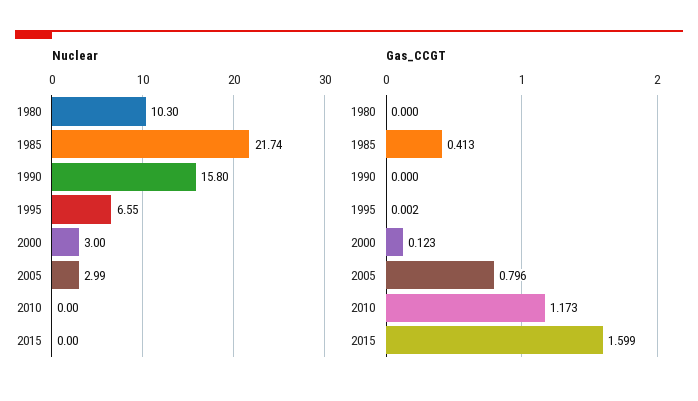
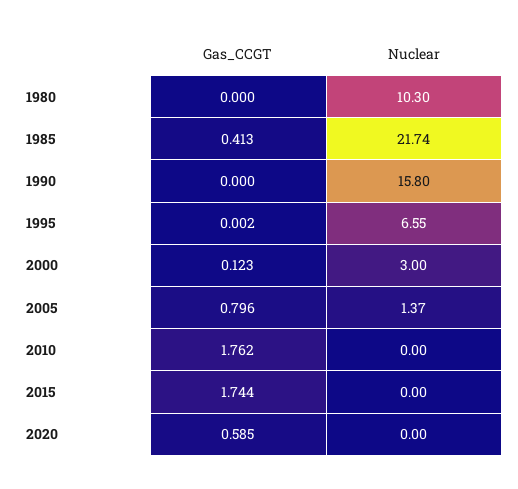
Nuclear, 2005: 2.99 -> 1.37
Gas_CCGT, 2010: 1.173 -> 1.762
Gas_CCGT, 2015: 1.599 -> 1.744
Gas_CCGT, 2020: none -> 0.585
Nuclear, 2020: none -> 0

